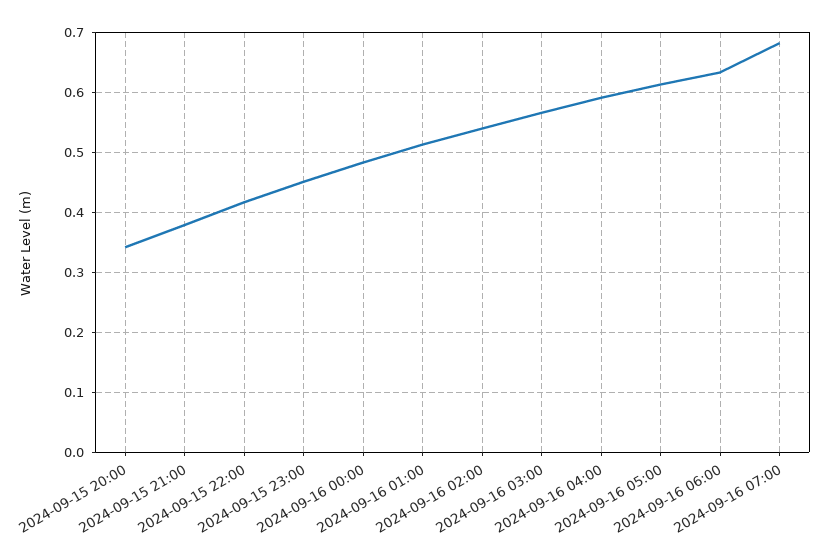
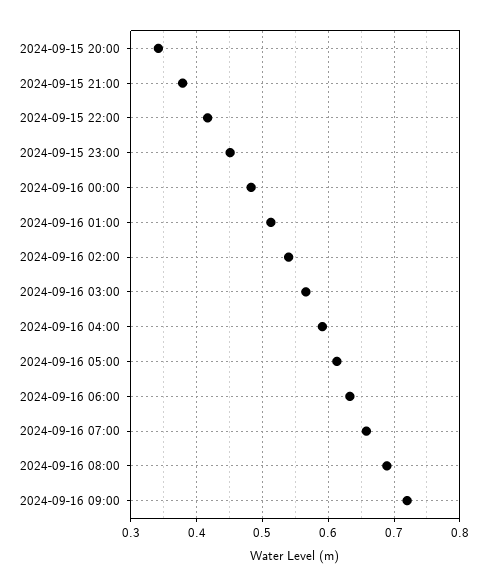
2024-09-16 07:00: 0.68 -> 0.66
2024-09-16 08:00: none -> 0.69
2024-09-16 09:00: none -> 0.72

